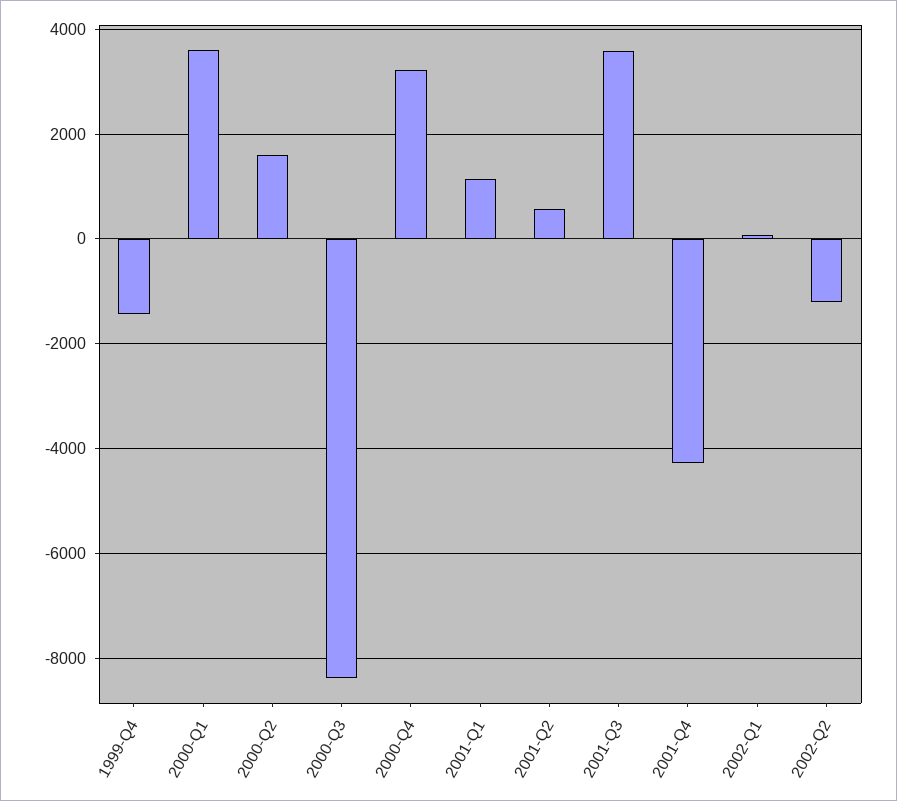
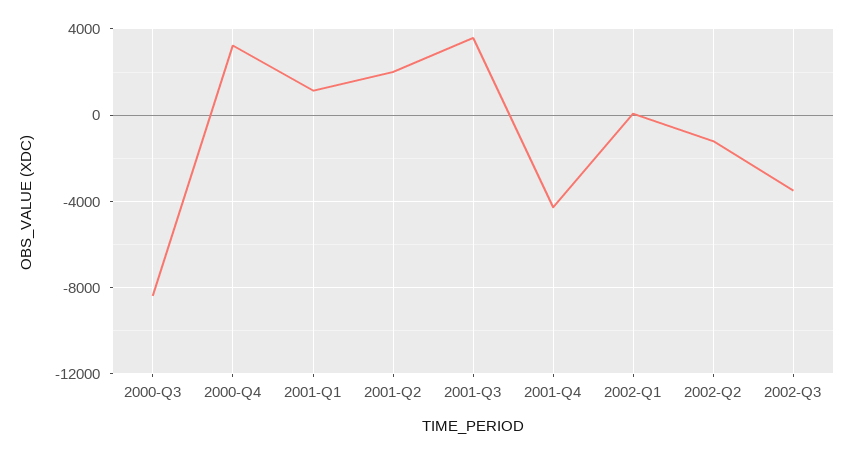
1999-Q4: -1400 -> none
2000-Q1: 3600 -> none
2000-Q2: 1600 -> none
2001-Q2: 600 -> 2000
2002-Q3: none -> -3500

